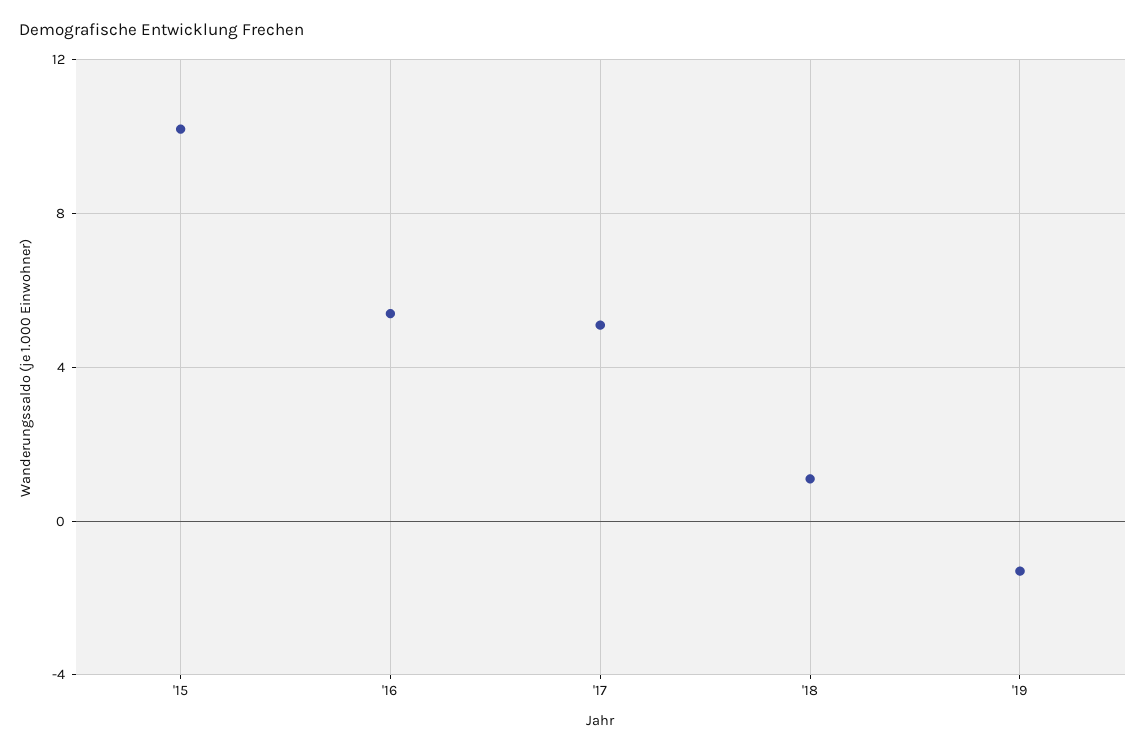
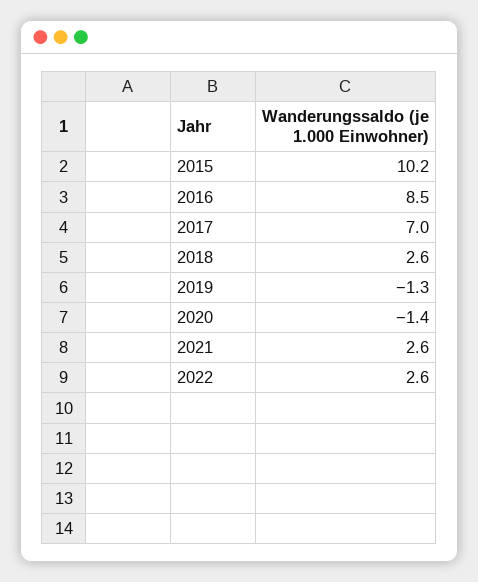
'16: 5.5 -> 8.5
'17: 5 -> 7
'18: 1 -> 2.6
2020: none -> -1.4
2021: none -> 2.6
2022: none -> 2.6

